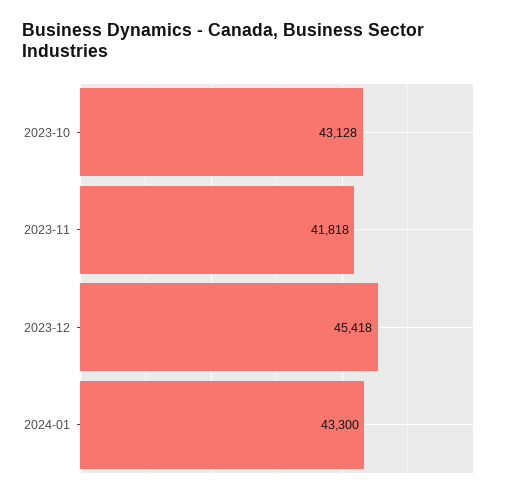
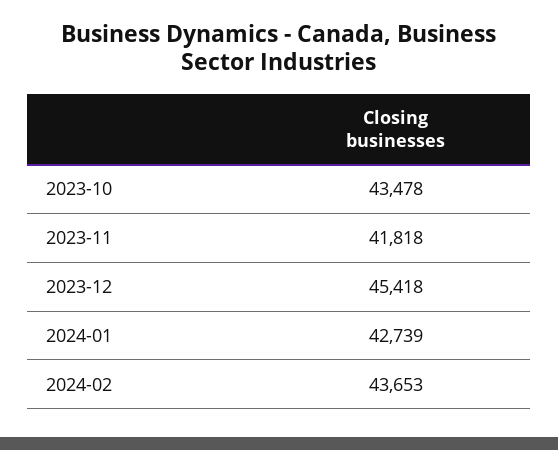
2023-10: 43128 -> 43478
2024-01: 43300 -> 42739
2024-02: none -> 43653

